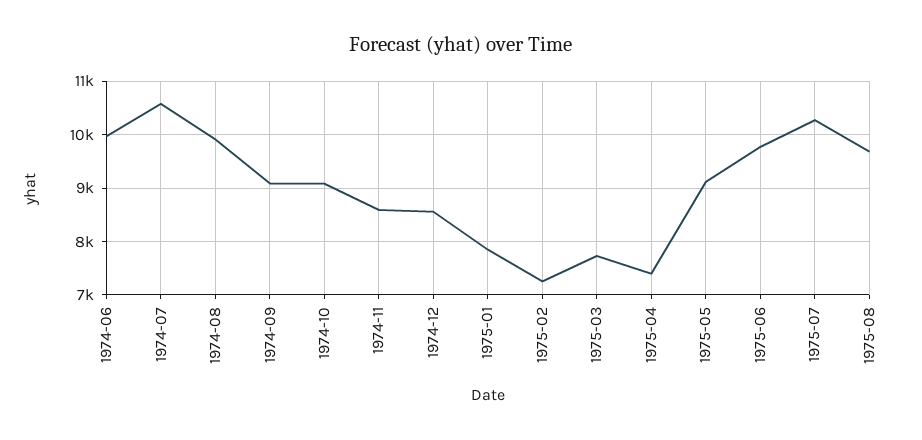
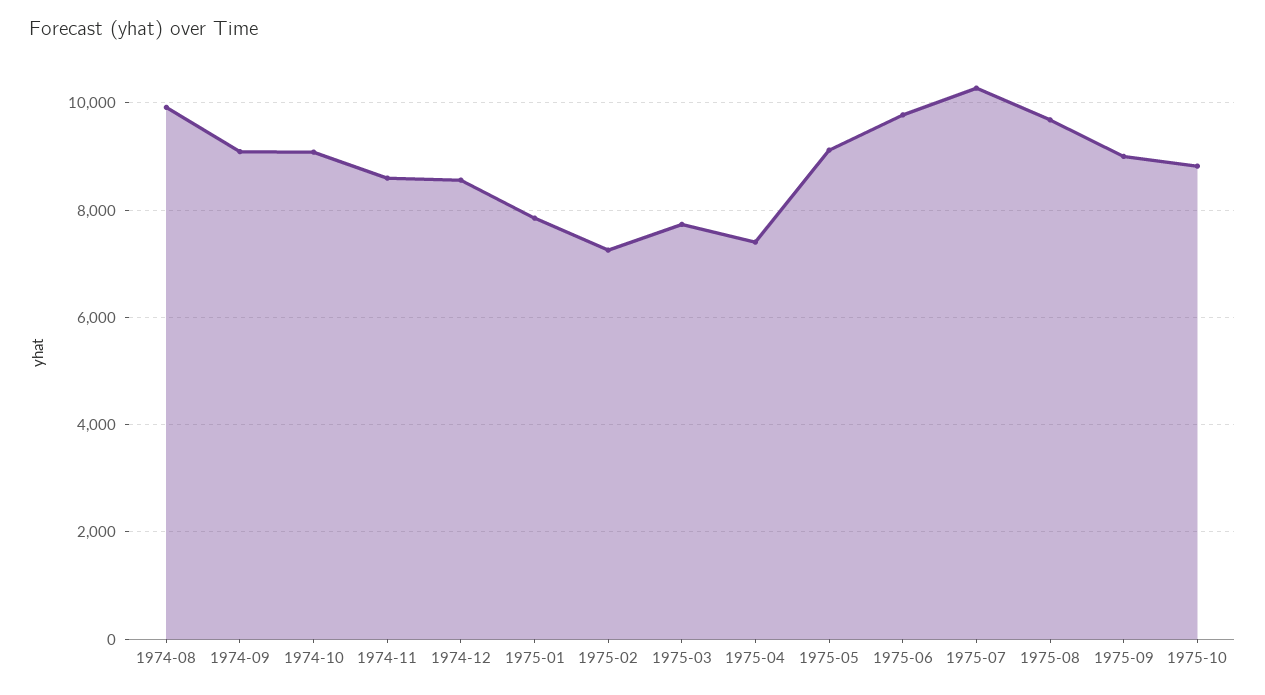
1974-06: 10000 -> none
1974-07: 10600 -> none
1975-09: none -> 9000
1975-10: none -> 8800

